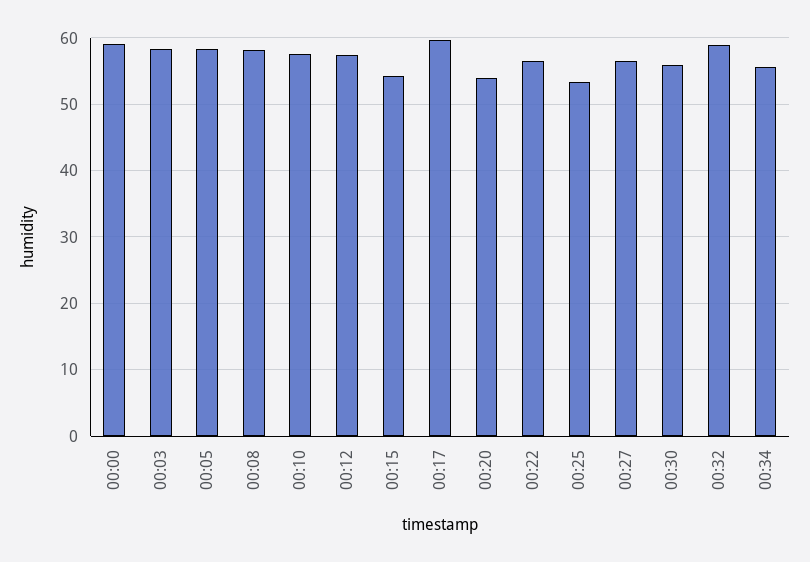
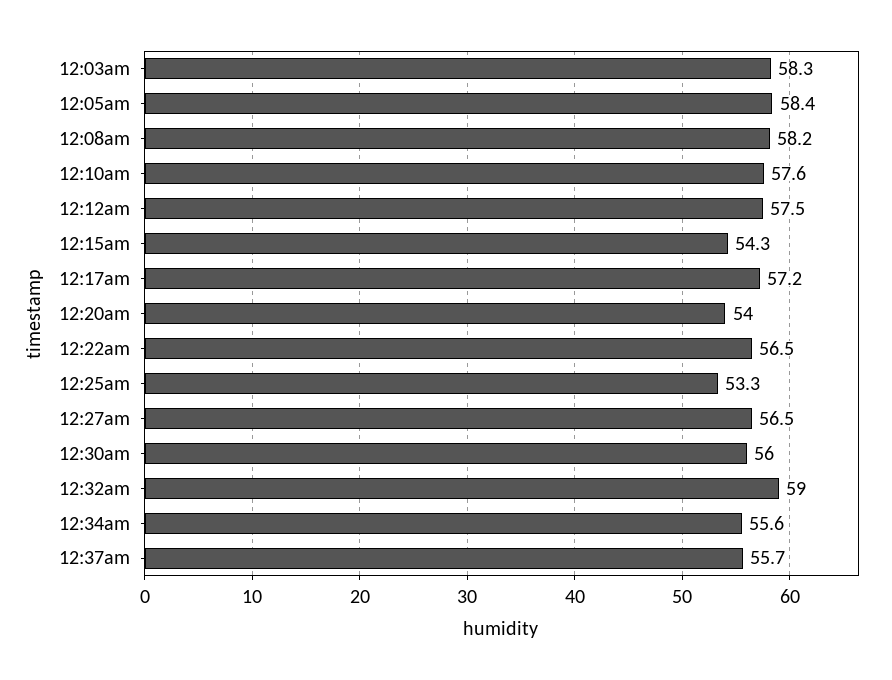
00:00: 59 -> none
00:17: 60 -> 57.2
12:37am: none -> 55.7

